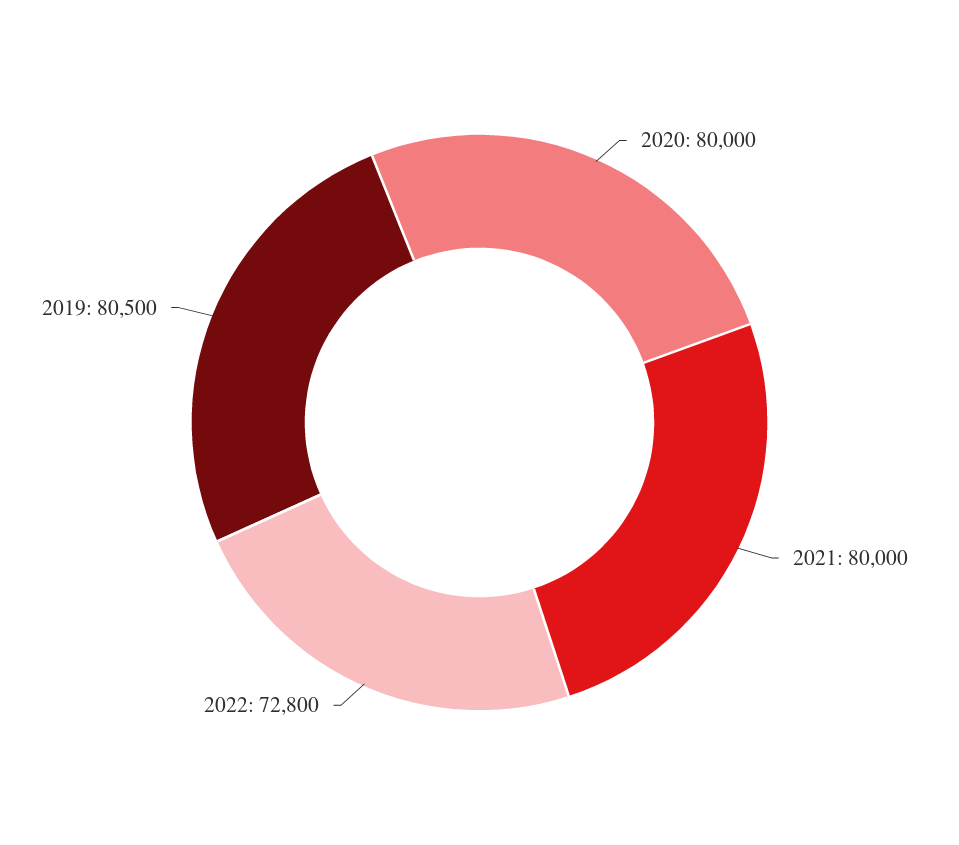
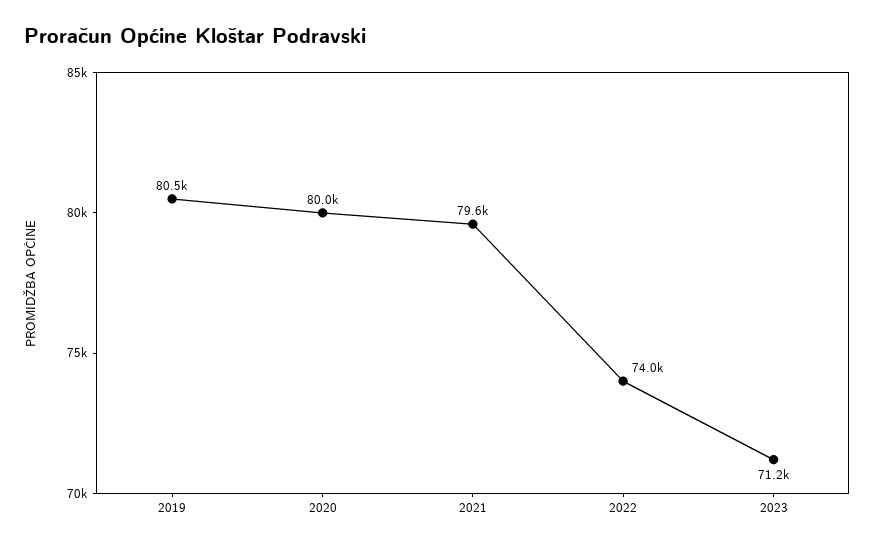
2021: 80000 -> 79600
2022: 72800 -> 74000
2023: none -> 71200

